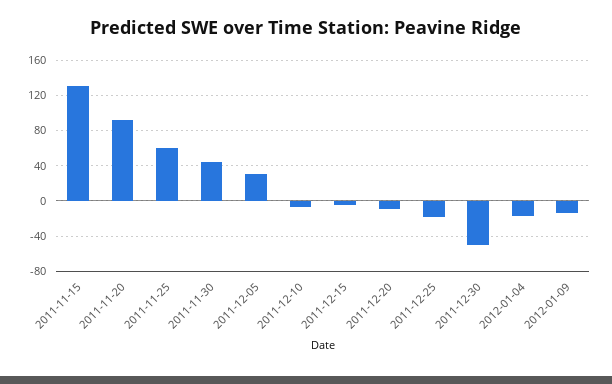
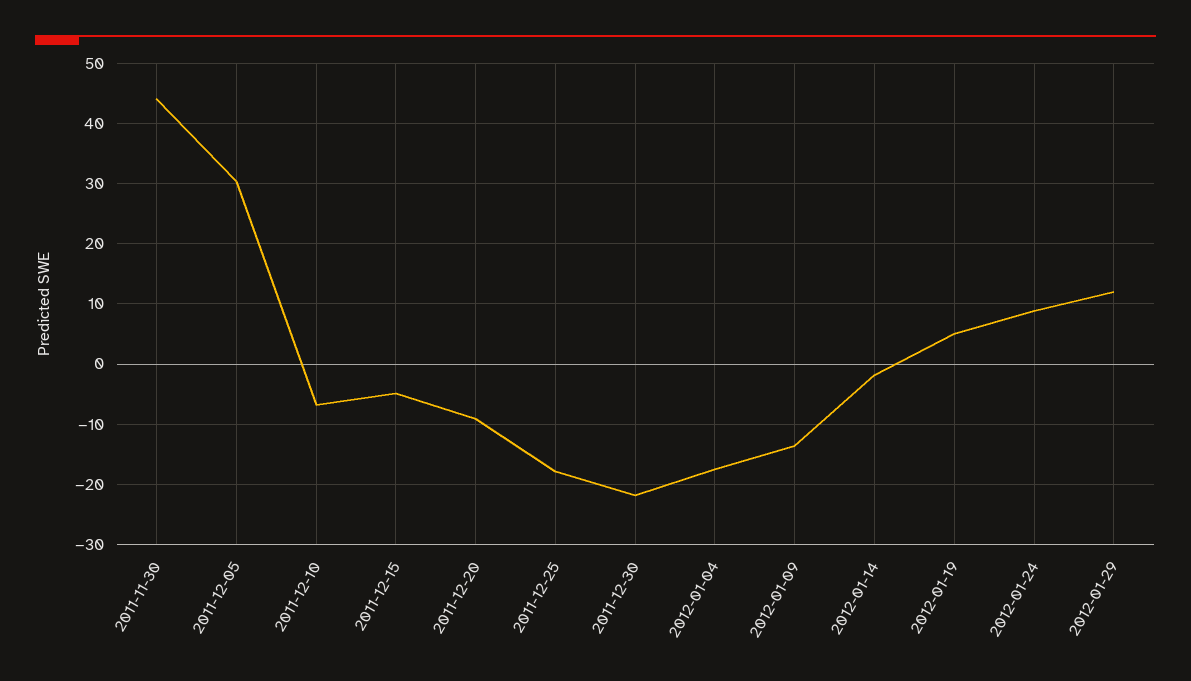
2011-11-15: 130 -> none
2011-11-20: 90 -> none
2011-11-25: 60 -> none
2011-12-30: -50 -> -22
2012-01-14: none -> -2
2012-01-19: none -> 5
2012-01-24: none -> 9
2012-01-29: none -> 12

